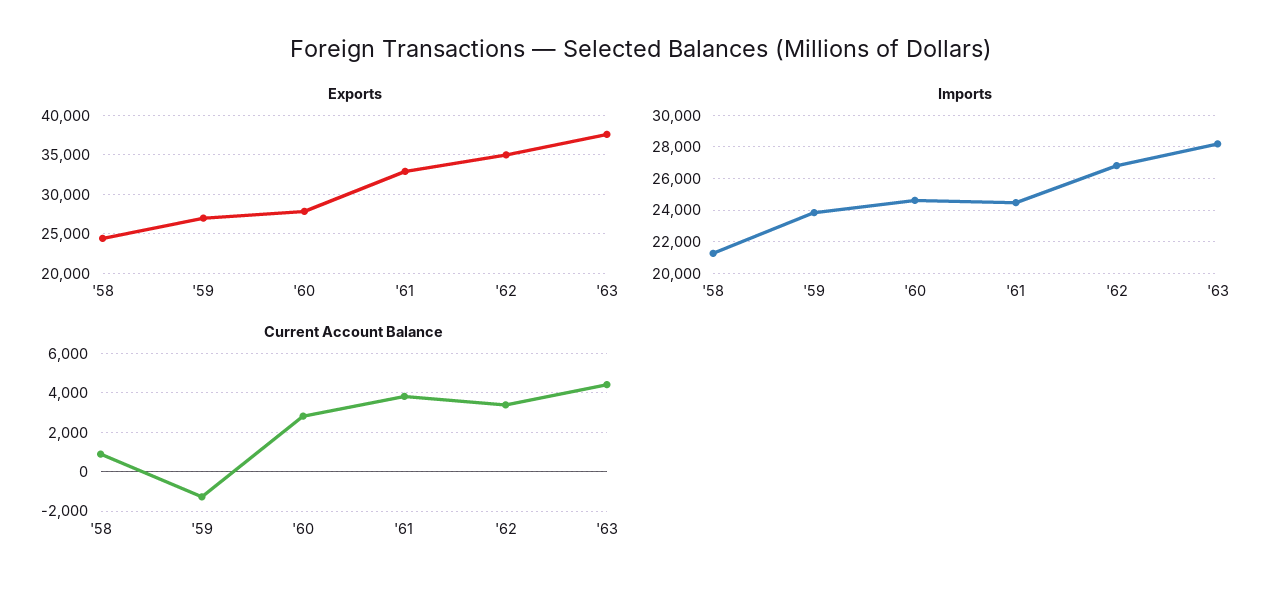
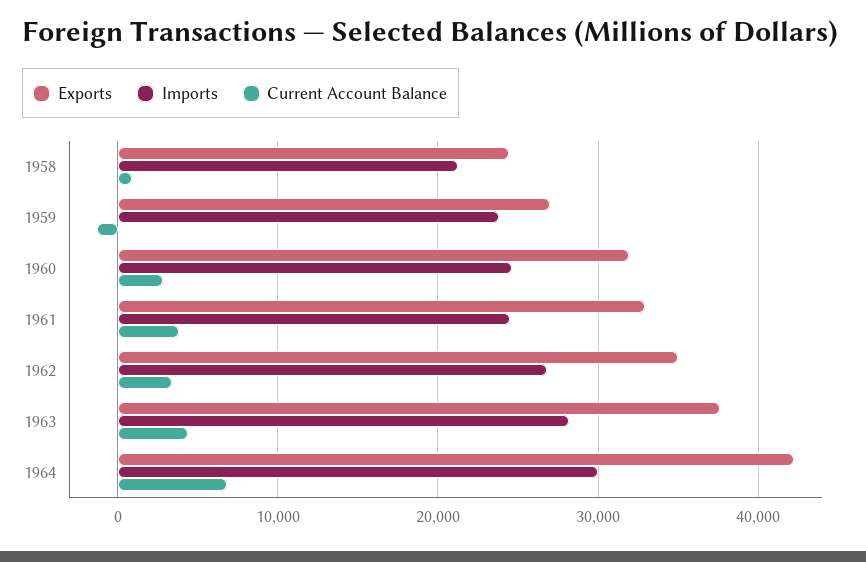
Exports, '60: 28000 -> 32000
Exports, 1964: none -> 42000
Imports, 1964: none -> 30000
Current Account Balance, 1964: none -> 7000

